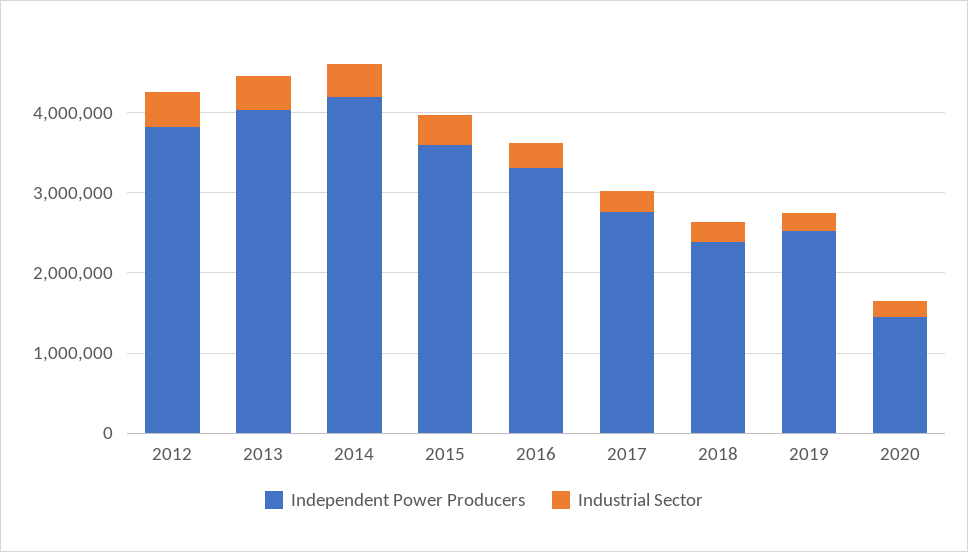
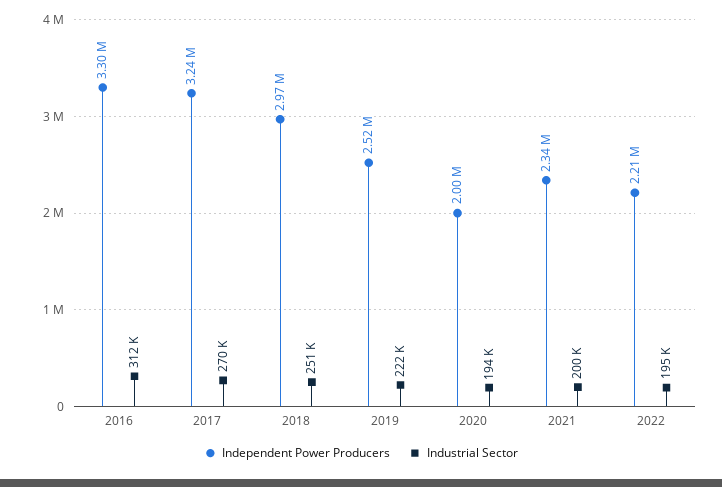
Independent Power Producers, 2012: 3800000 -> none
Industrial Sector, 2012: 400000 -> none
Independent Power Producers, 2013: 4000000 -> none
Industrial Sector, 2013: 400000 -> none
Independent Power Producers, 2014: 4200000 -> none
Industrial Sector, 2014: 400000 -> none
Independent Power Producers, 2015: 3600000 -> none
Industrial Sector, 2015: 400000 -> none
Independent Power Producers, 2017: 2800000 -> 3240000
Independent Power Producers, 2018: 2400000 -> 2970000
Independent Power Producers, 2020: 1400000 -> 2000000
Independent Power Producers, 2021: none -> 2340000
Industrial Sector, 2021: none -> 200000
Independent Power Producers, 2022: none -> 2210000
Industrial Sector, 2022: none -> 195000

